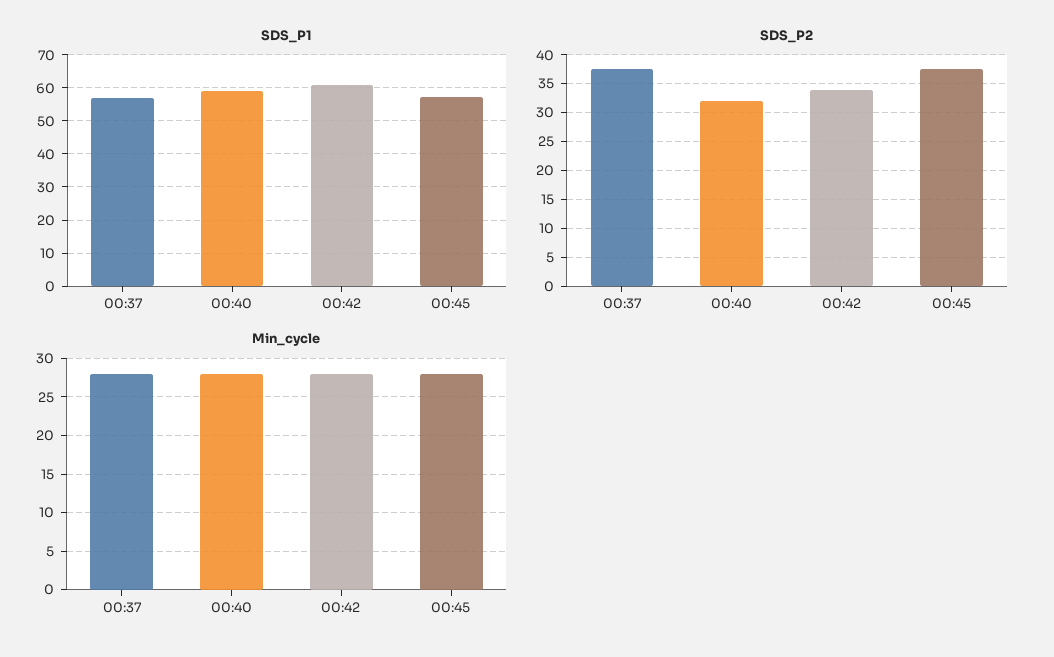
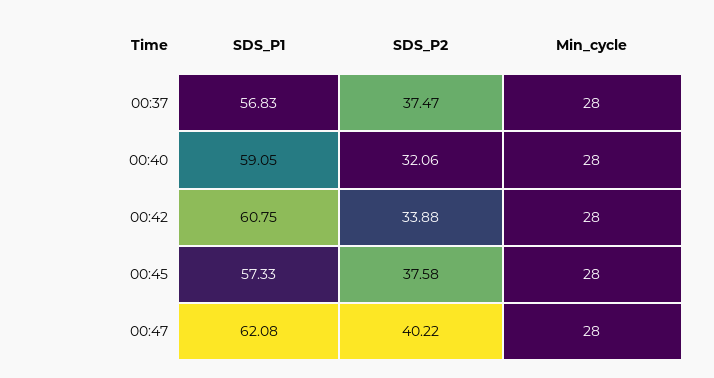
SDS_P1, 00:47: none -> 62.08
SDS_P2, 00:47: none -> 40.22
Min_cycle, 00:47: none -> 28

